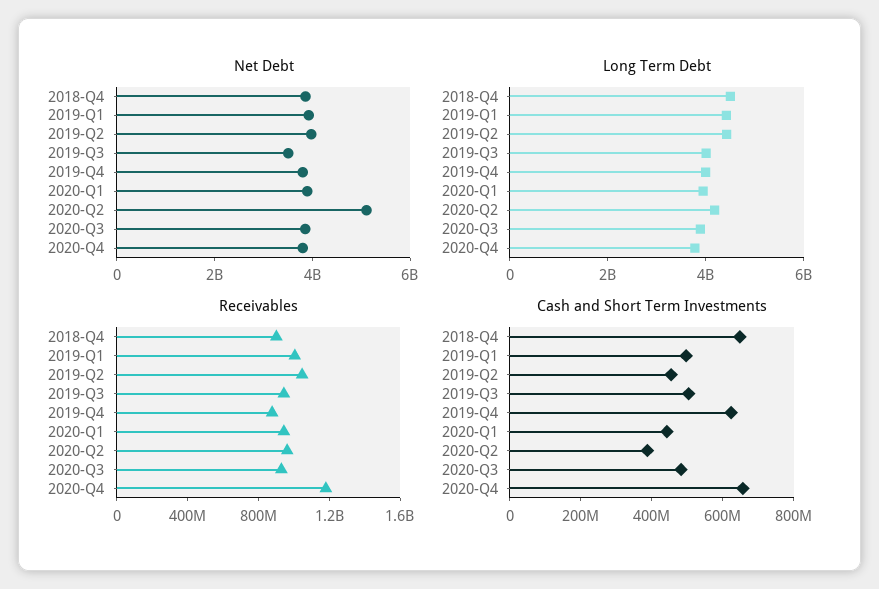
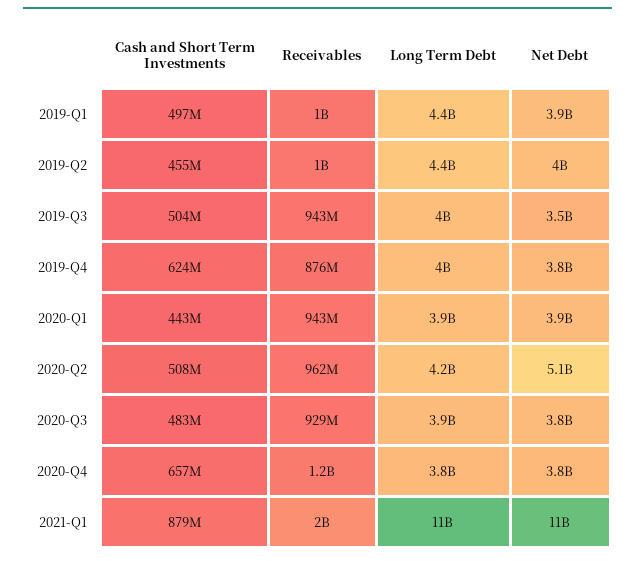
Net Debt, 2018-Q4: 4000000000 -> none
Long Term Debt, 2018-Q4: 4500000000 -> none
Receivables, 2018-Q4: 900000000 -> none
Cash and Short Term Investments, 2018-Q4: 650000000 -> none
Cash and Short Term Investments, 2020-Q2: 400000000 -> 508000000
Cash and Short Term Investments, 2021-Q1: none -> 879000000
Receivables, 2021-Q1: none -> 2000000000
Long Term Debt, 2021-Q1: none -> 11000000000
Net Debt, 2021-Q1: none -> 11000000000

